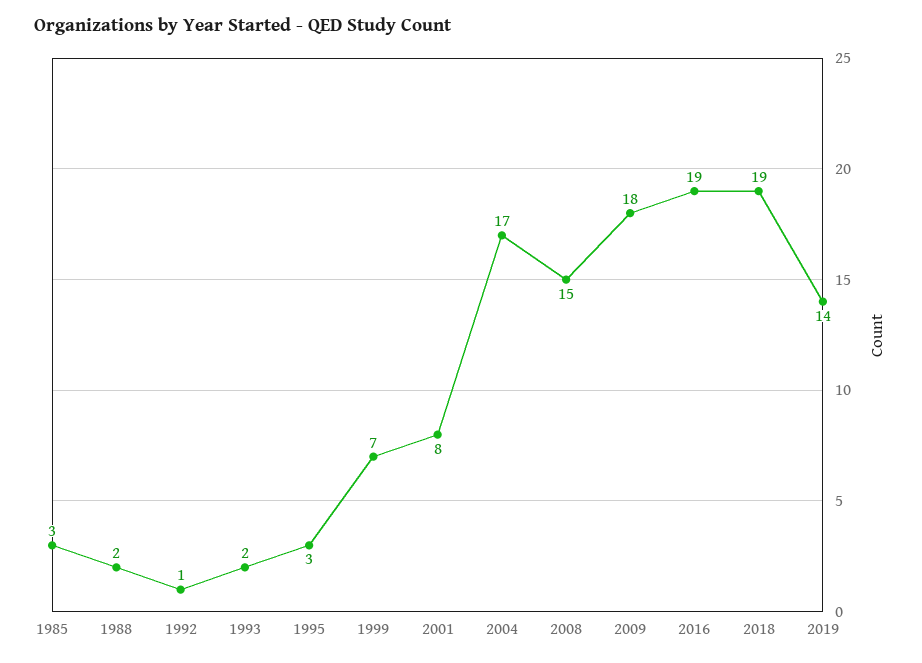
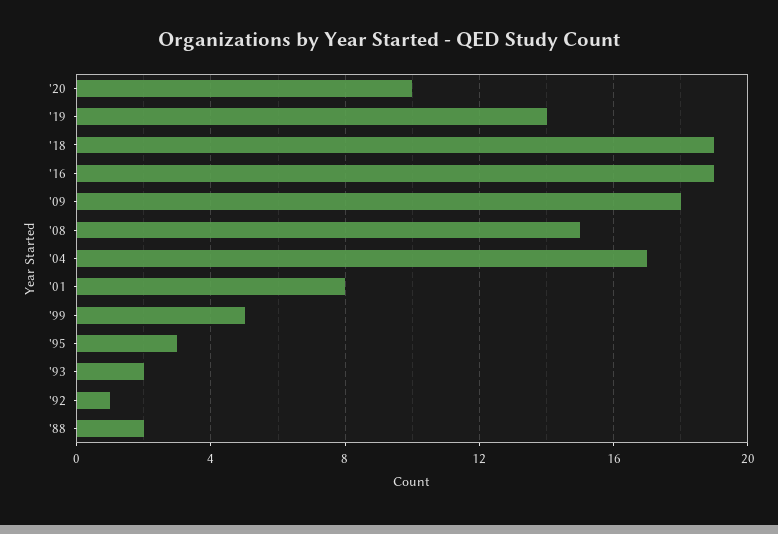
1985: 3 -> none
1999: 7 -> 5
'20: none -> 10

